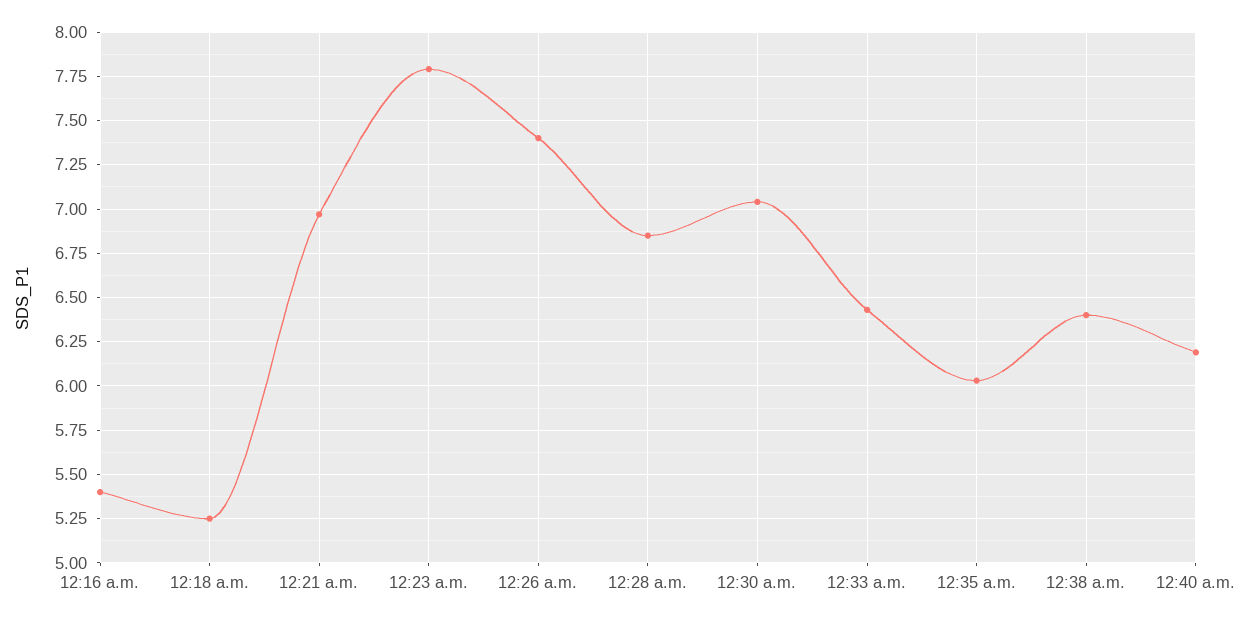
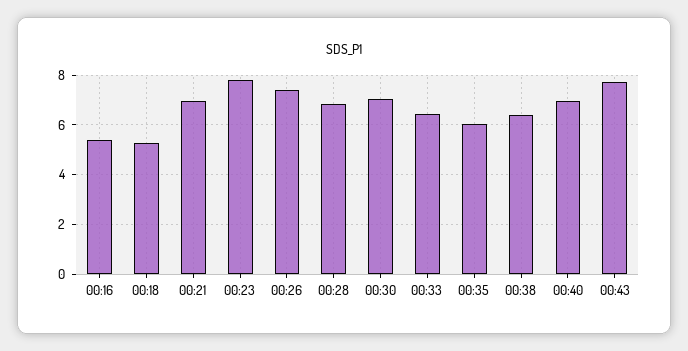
12:40 a.m.: 6.2 -> 7
00:43: none -> 7.75

